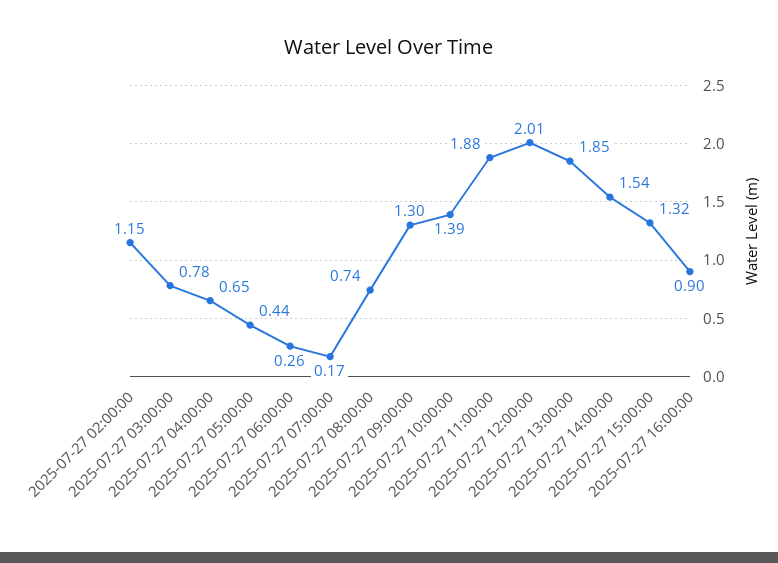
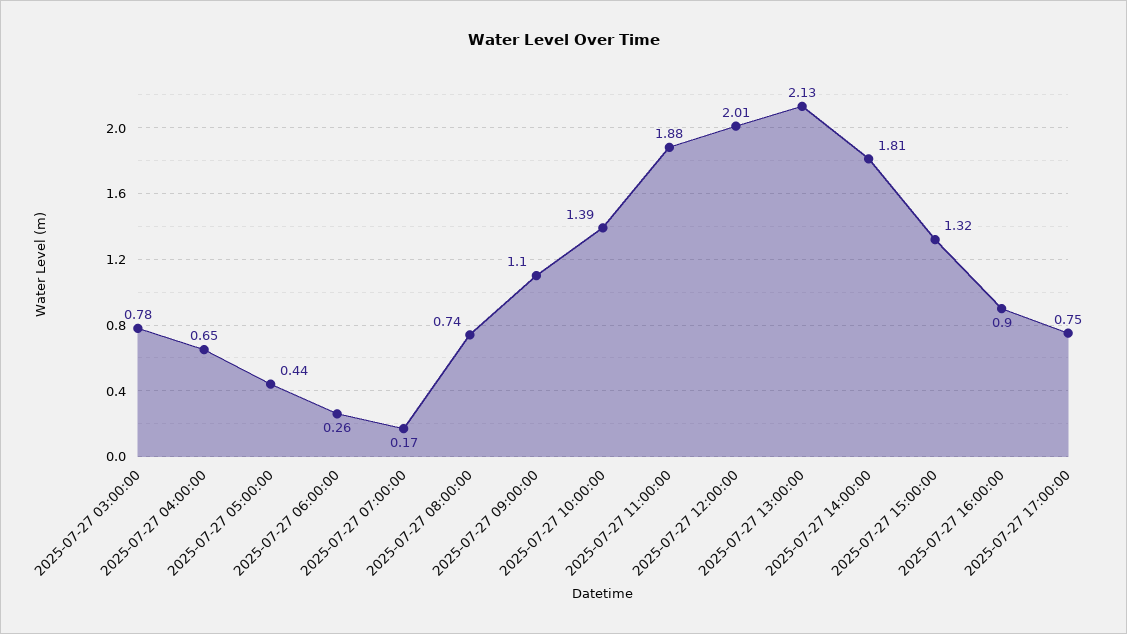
2025-07-27 02:00:00: 1.15 -> none
2025-07-27 09:00:00: 1.3 -> 1.1
2025-07-27 13:00:00: 1.85 -> 2.13
2025-07-27 14:00:00: 1.54 -> 1.81
2025-07-27 17:00:00: none -> 0.75

